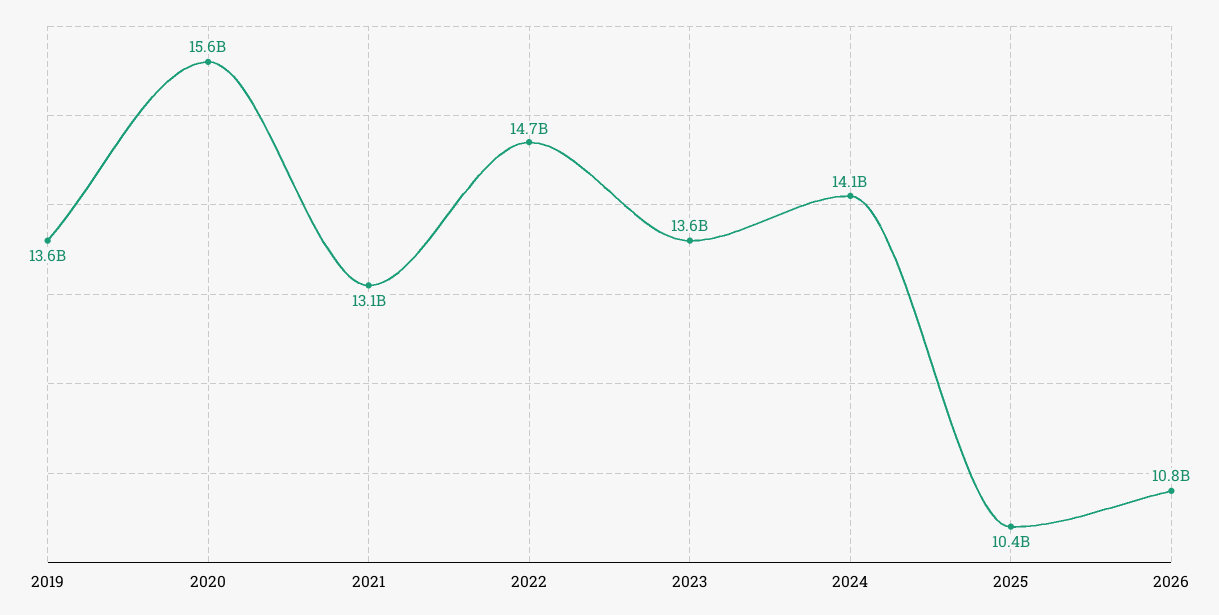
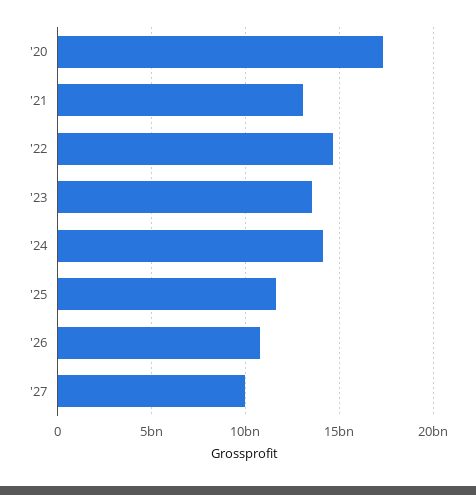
2019: 13600000000 -> none
2020: 15600000000 -> 17500000000
2025: 10400000000 -> 11500000000
'27: none -> 10000000000

